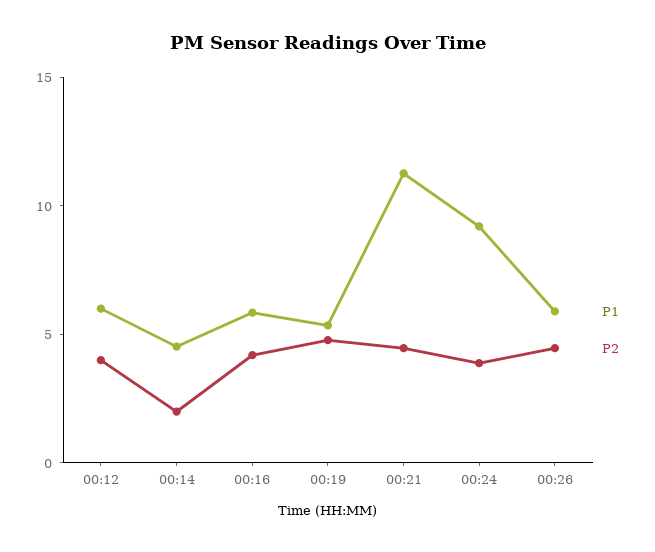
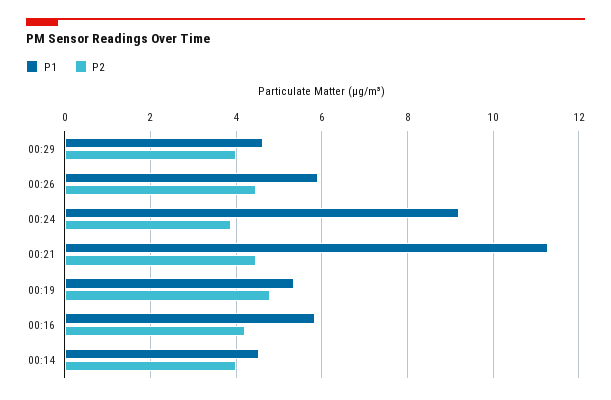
P1, 00:12: 6 -> none
P2, 00:12: 4 -> none
P2, 00:14: 2 -> 4
P1, 00:29: none -> 4.6
P2, 00:29: none -> 4

